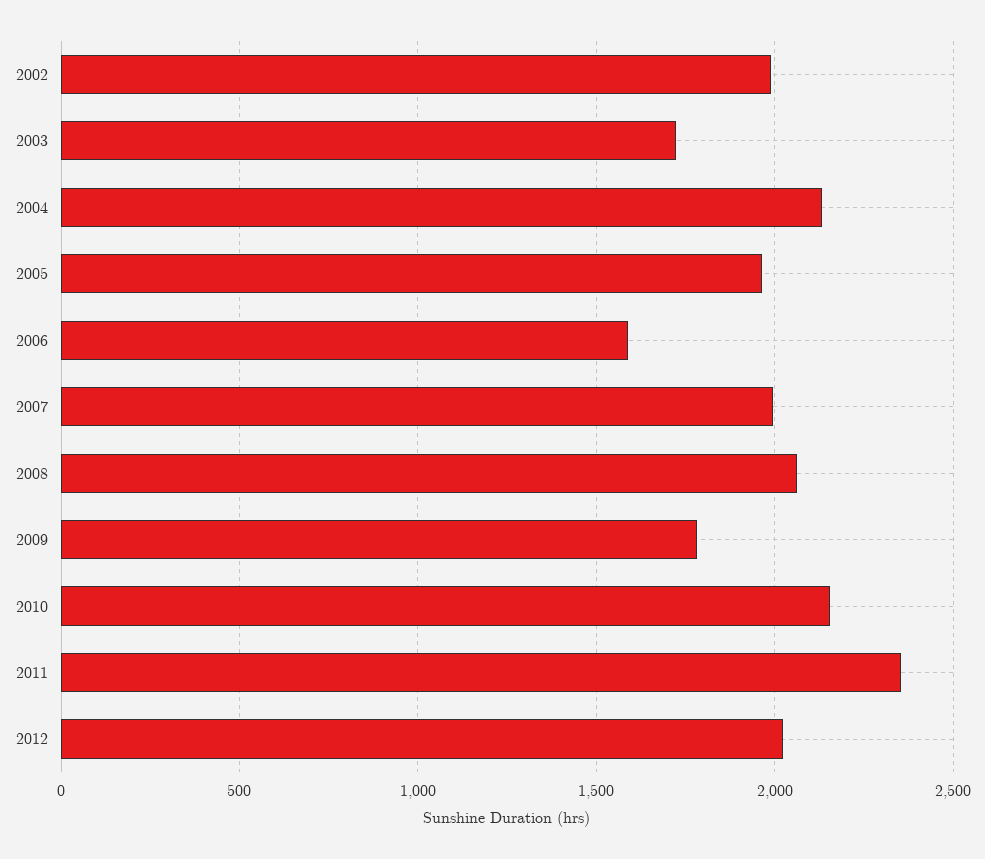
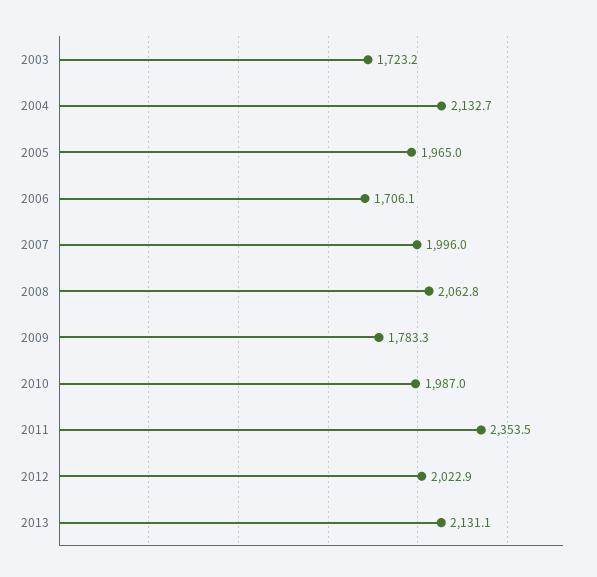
2002: 2000 -> none
2006: 1600 -> 1706.1
2010: 2150 -> 1987
2013: none -> 2131.1

